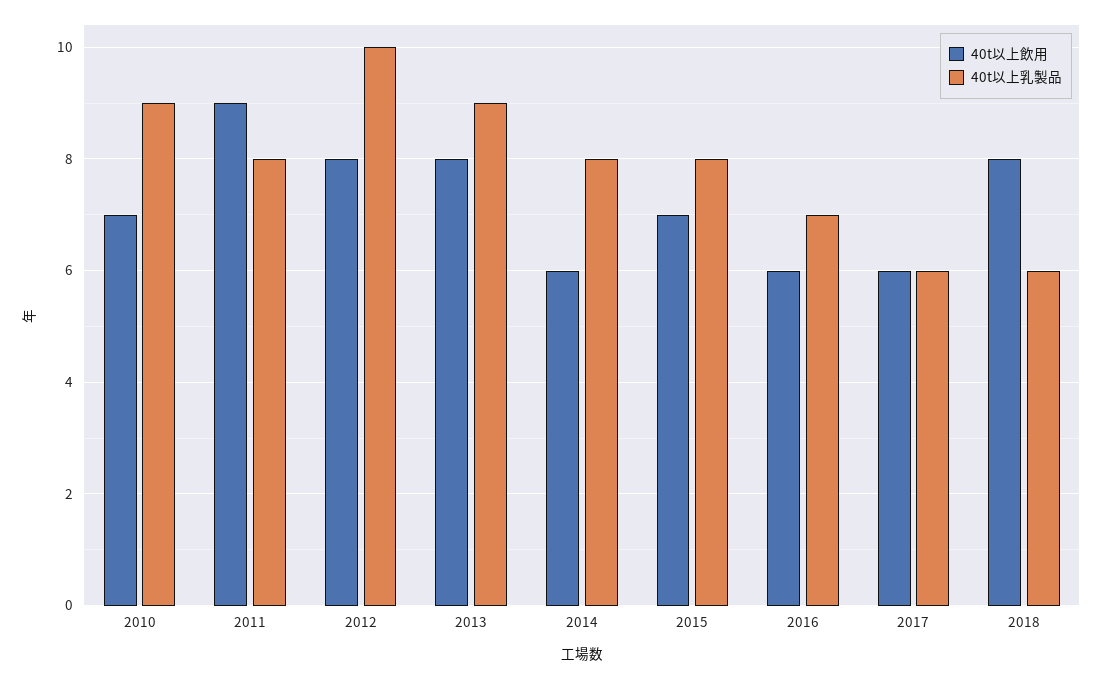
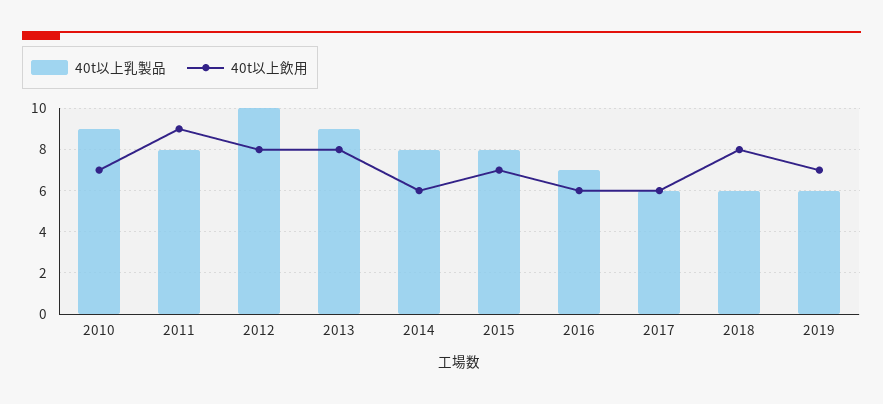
40t以上乳製品, 2019: none -> 6
40t以上飲用, 2019: none -> 7

